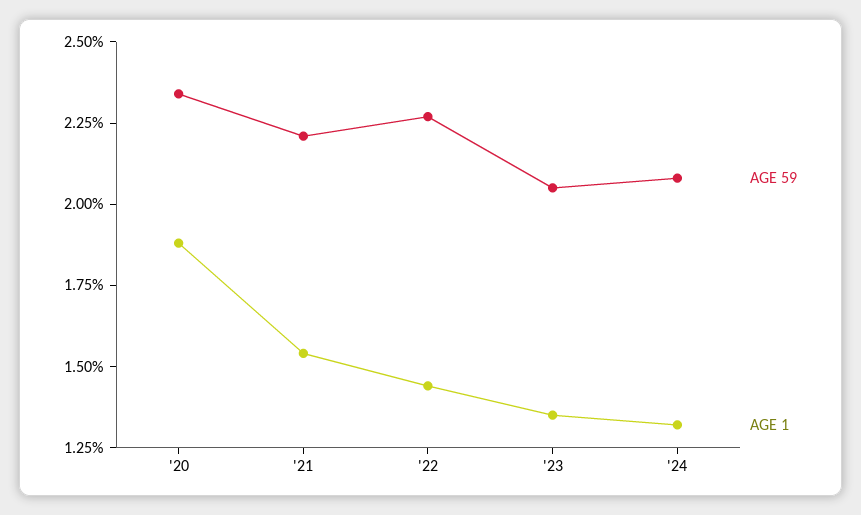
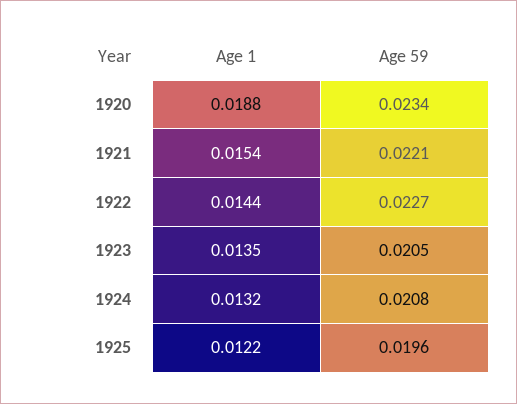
AGE 1, 1925: none -> 0.0122
AGE 59, 1925: none -> 0.0196

